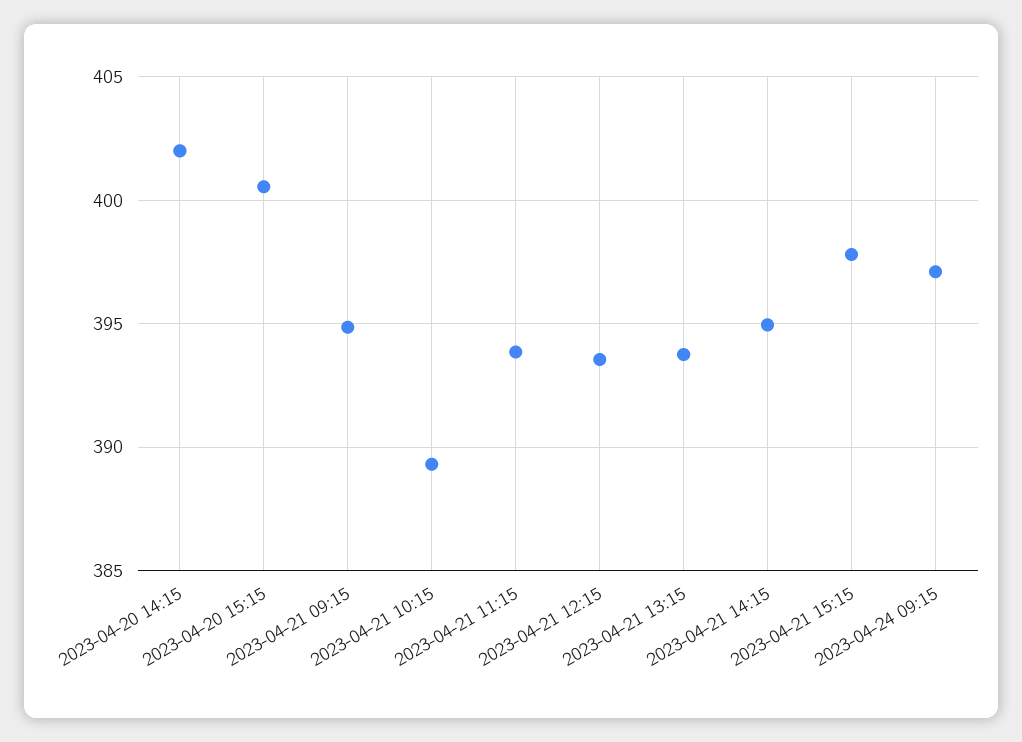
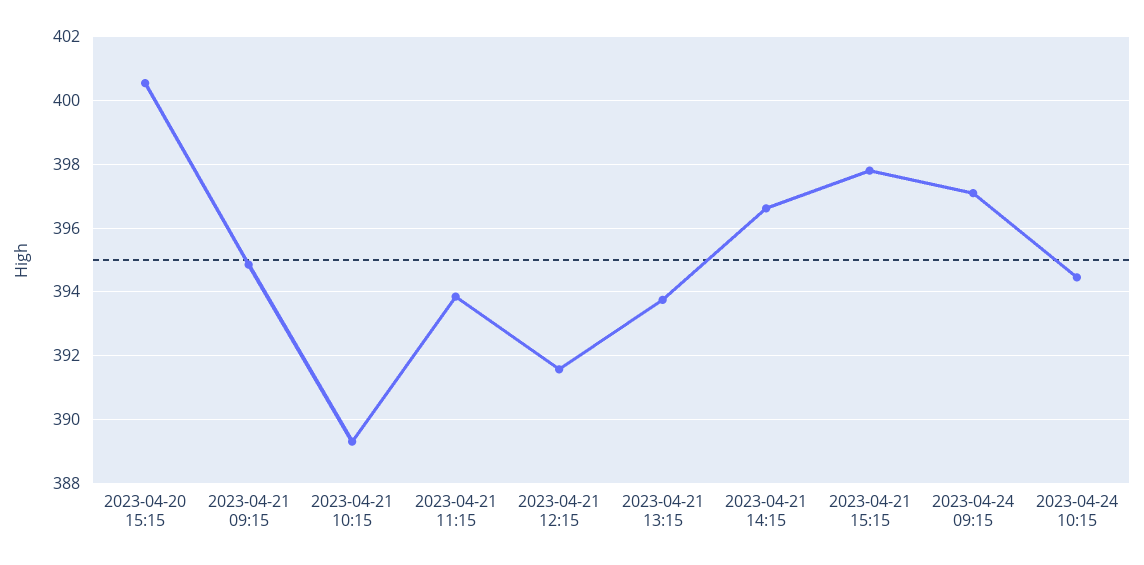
2023-04-20 14:15: 402 -> none
2023-04-21 12:15: 393.5 -> 391.6
2023-04-21 14:15: 395 -> 396.6
2023-04-24 10:15: none -> 394.4

